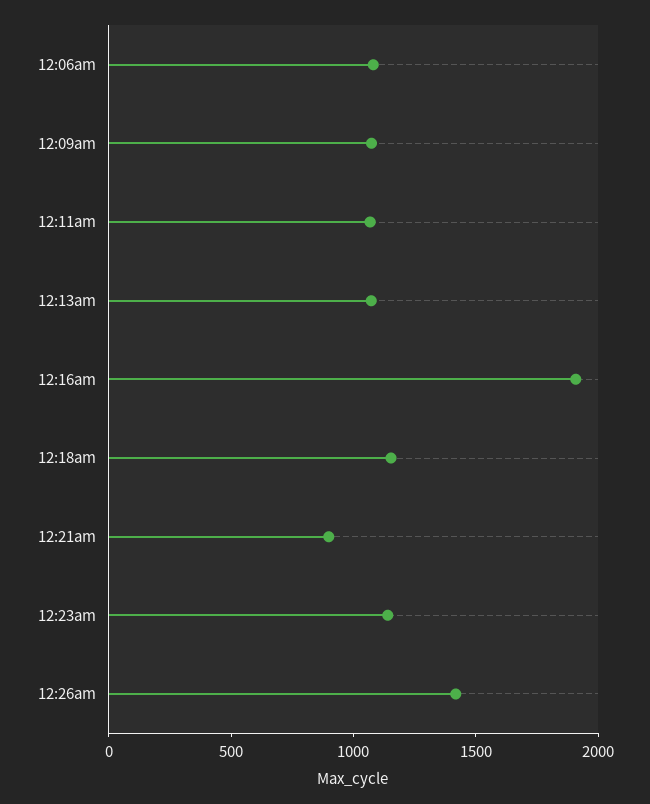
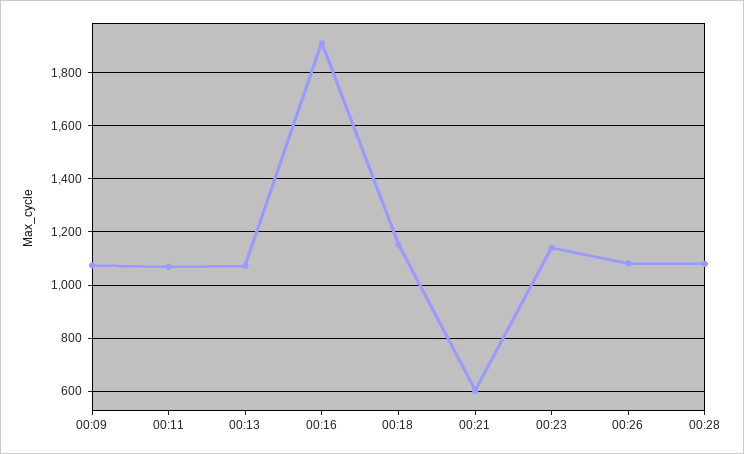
12:06am: 1100 -> none
12:21am: 900 -> 600
12:26am: 1400 -> 1075
00:28: none -> 1075

